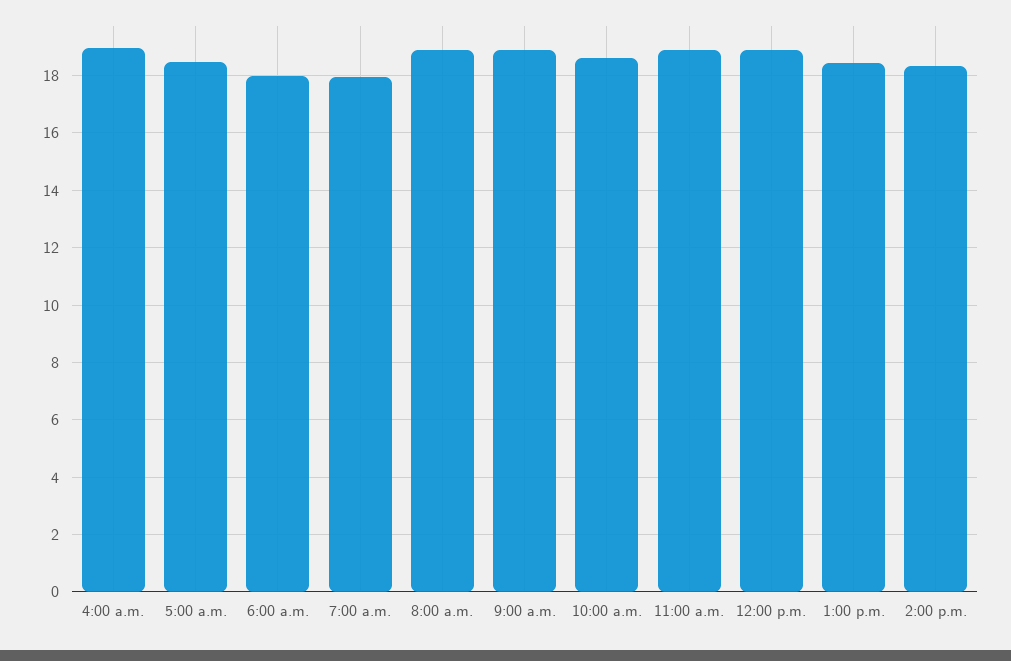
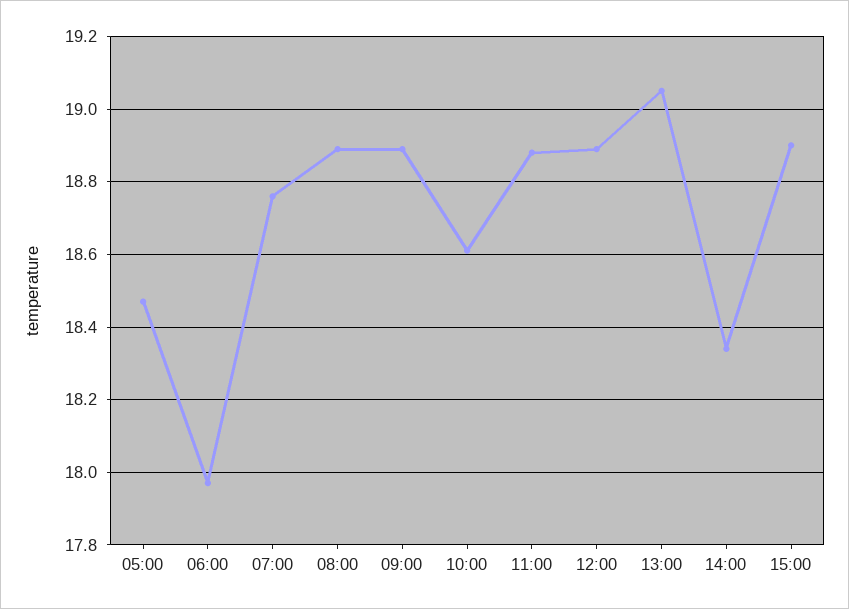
4:00 a.m.: 19 -> none
7:00 a.m.: 18 -> 18.75
1:00 p.m.: 18.5 -> 19.05
15:00: none -> 18.9

